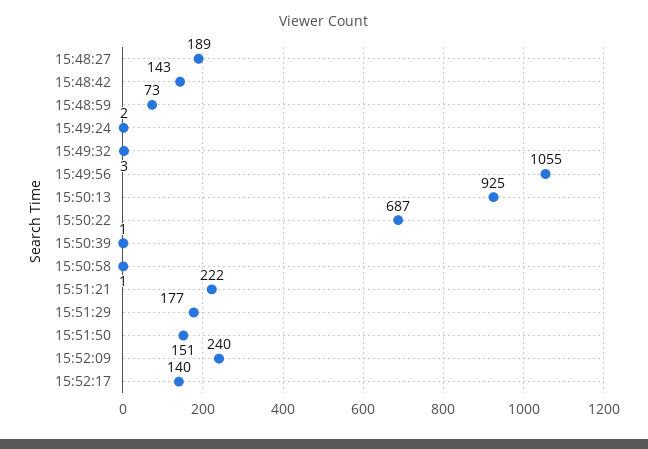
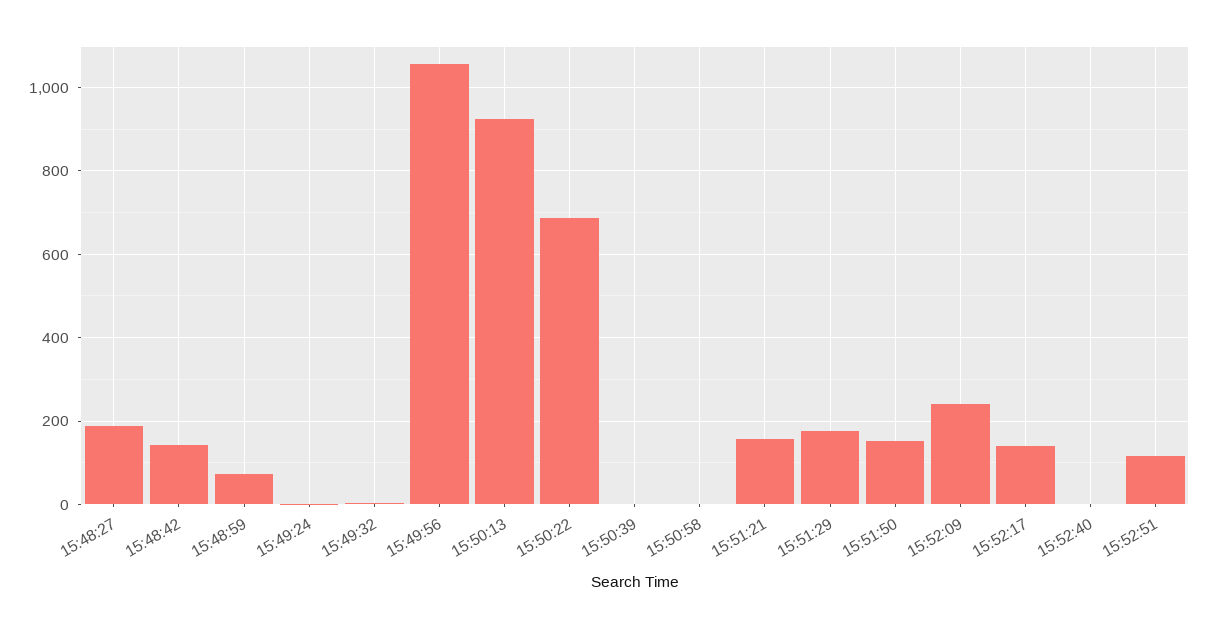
15:51:21: 222 -> 160
15:52:40: none -> 0
15:52:51: none -> 120

